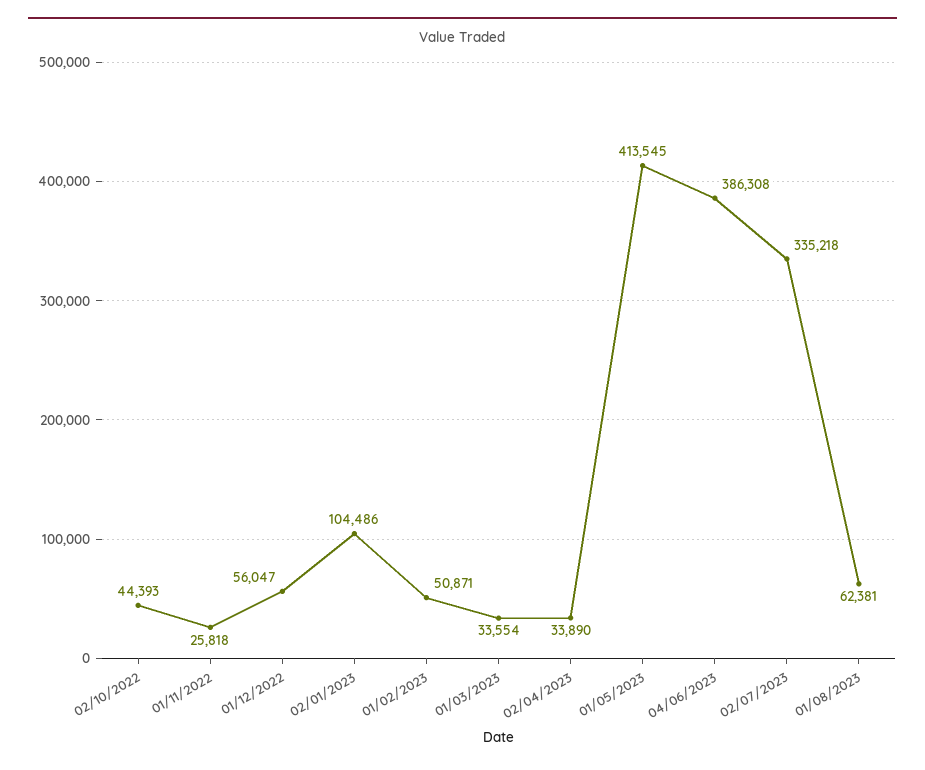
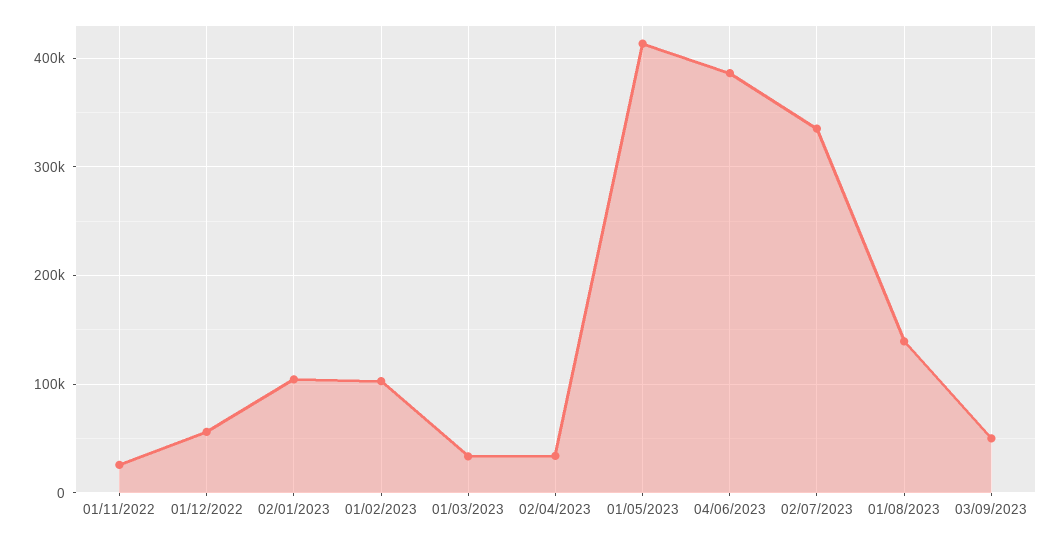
02/10/2022: 44393 -> none
01/02/2023: 50871 -> 100000
01/08/2023: 62381 -> 140000
03/09/2023: none -> 50000

